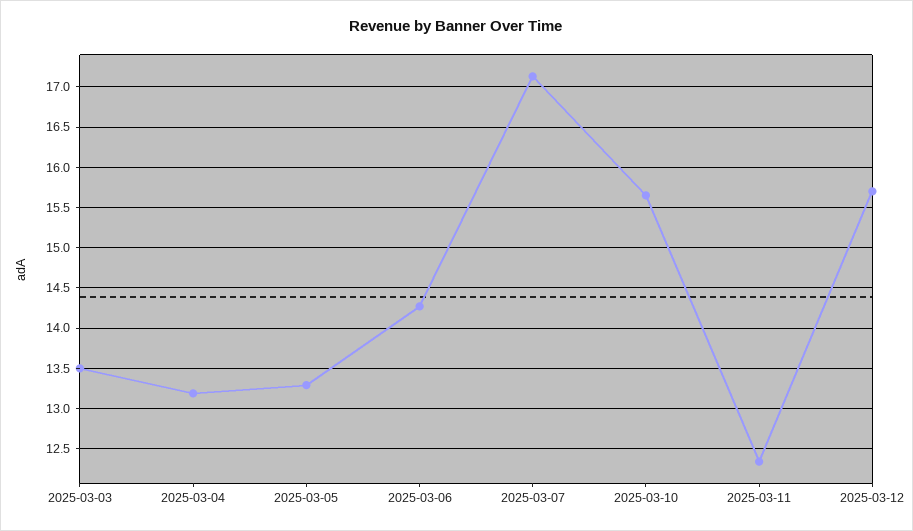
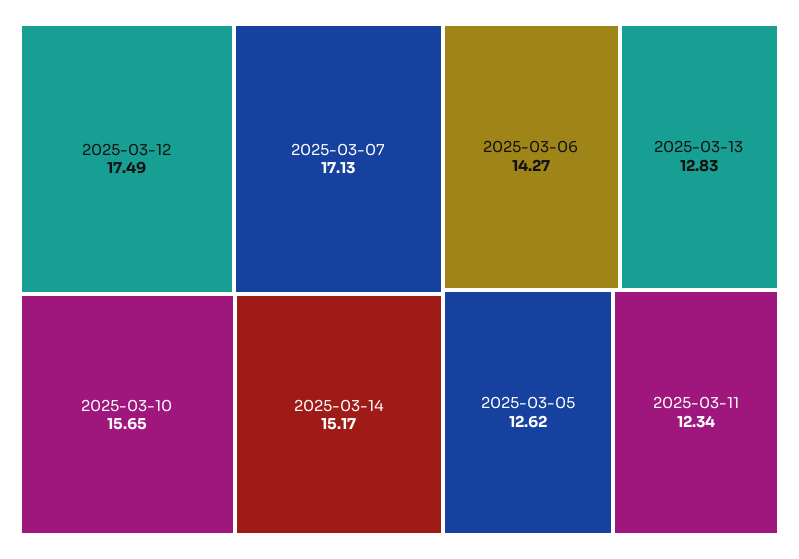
2025-03-03: 13.5 -> none
2025-03-04: 13.2 -> none
2025-03-05: 13.3 -> 12.62
2025-03-12: 15.7 -> 17.49
2025-03-14: none -> 15.17
2025-03-13: none -> 12.83

